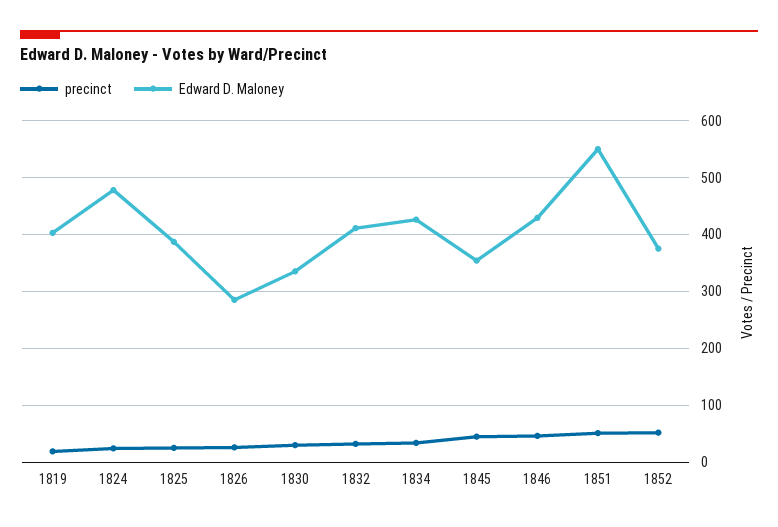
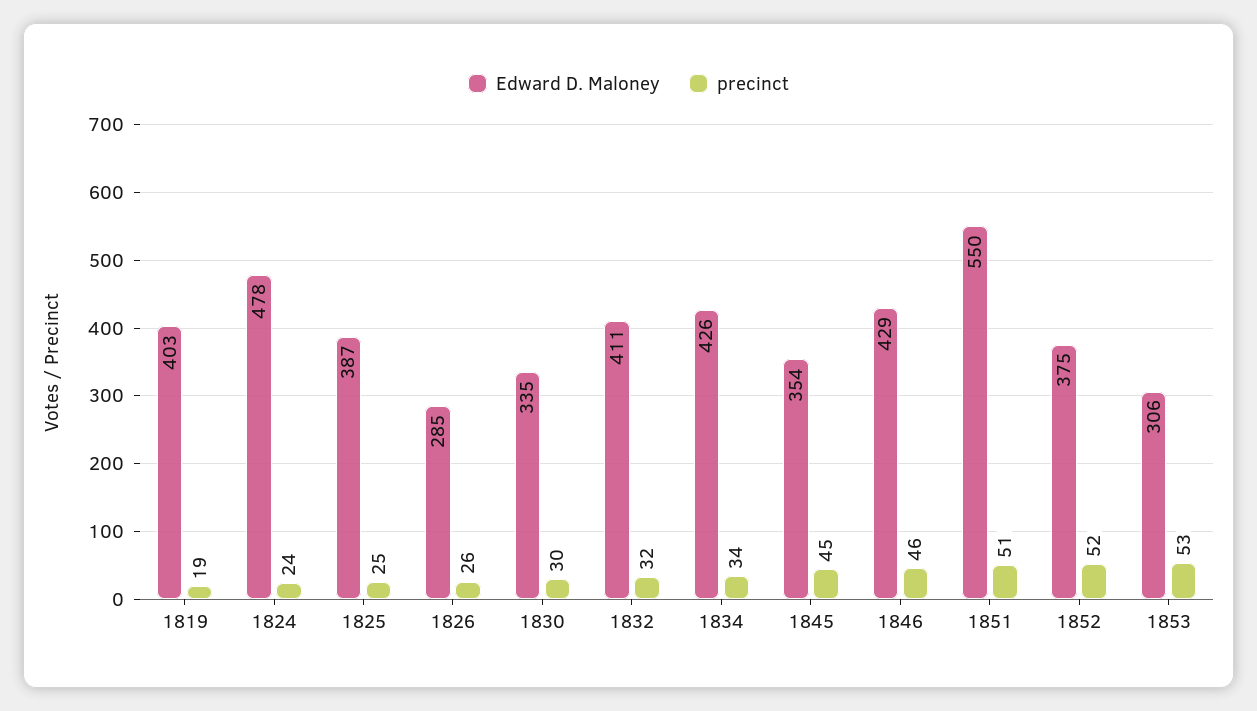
Edward D. Maloney, 1853: none -> 306
precinct, 1853: none -> 53

